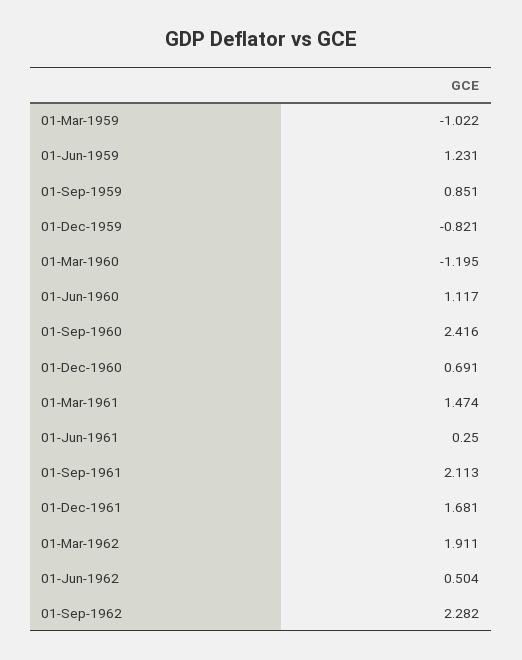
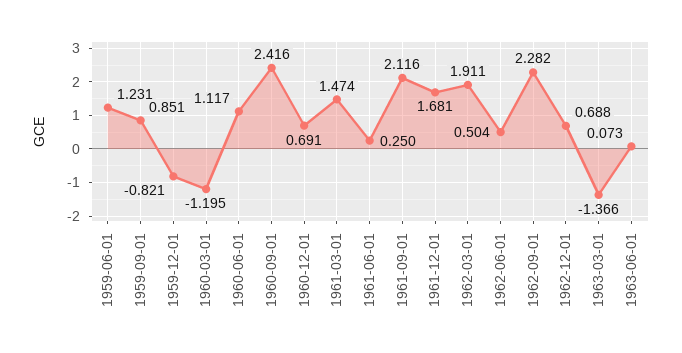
01-Mar-1959: -1.022 -> none
01-Sep-1961: 2.113 -> 2.116
1962-12-01: none -> 0.688
1963-03-01: none -> -1.366
1963-06-01: none -> 0.073

